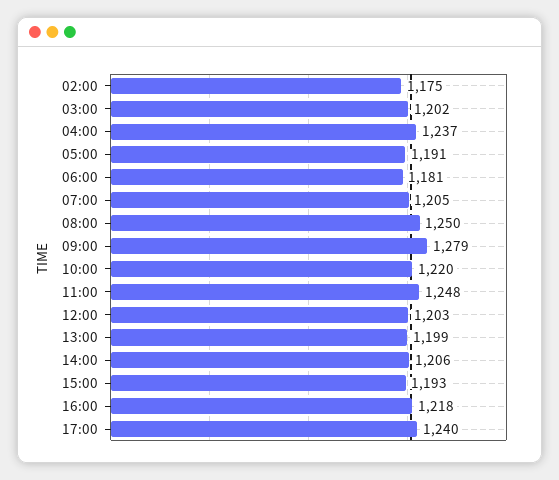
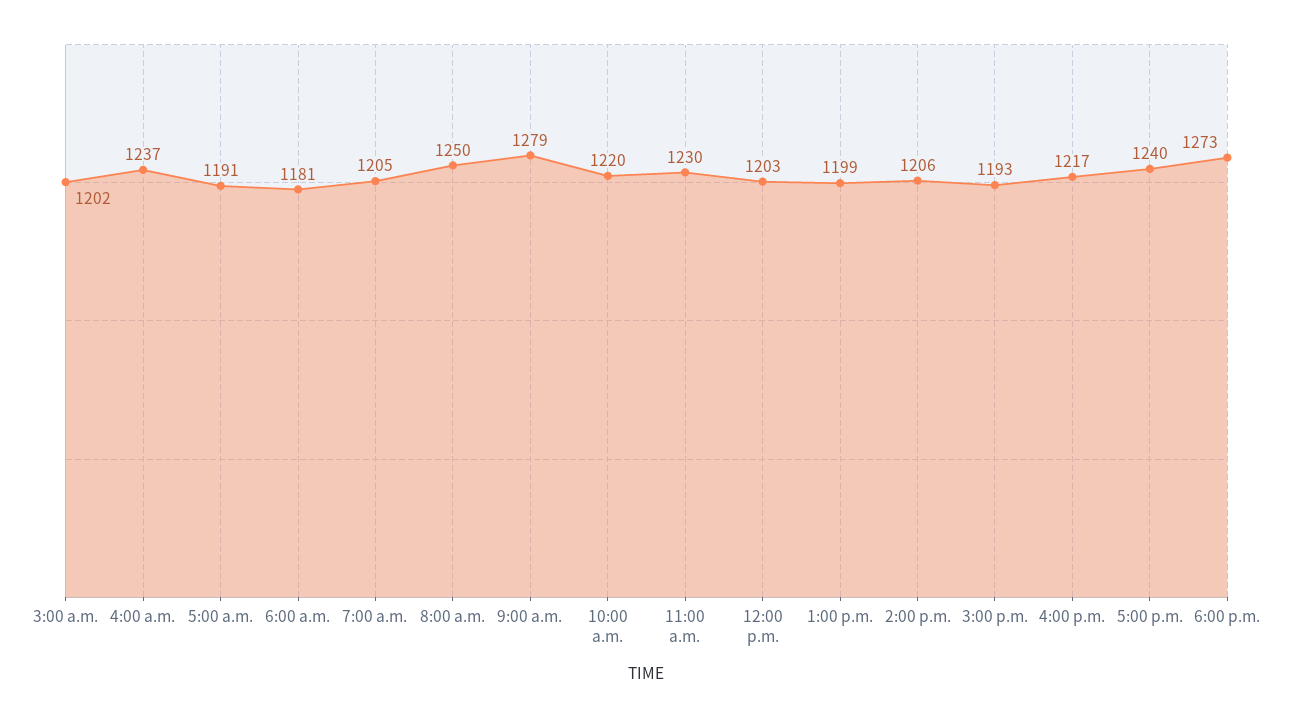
02:00: 1175 -> none
11:00: 1248 -> 1230
16:00: 1218 -> 1217
6:00 p.m.: none -> 1273

